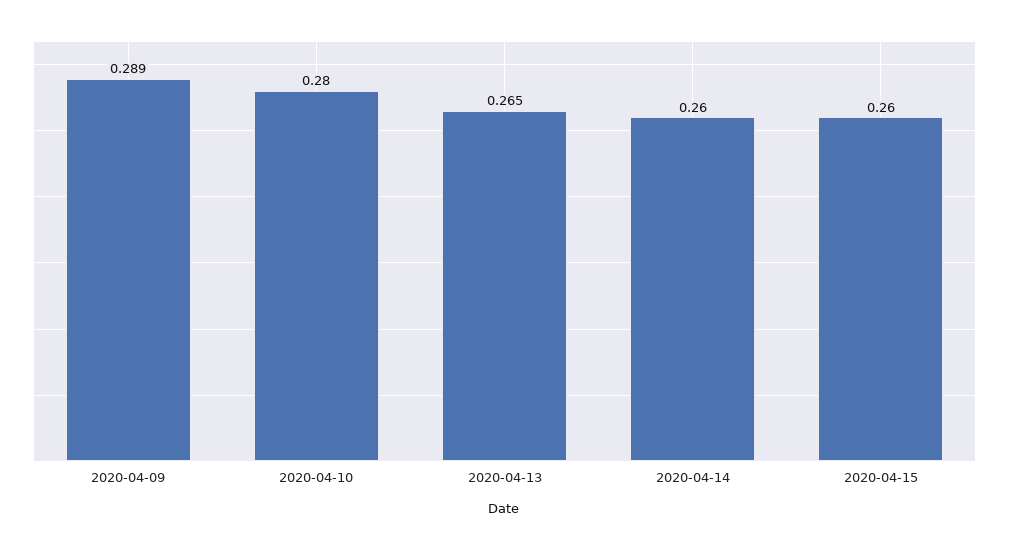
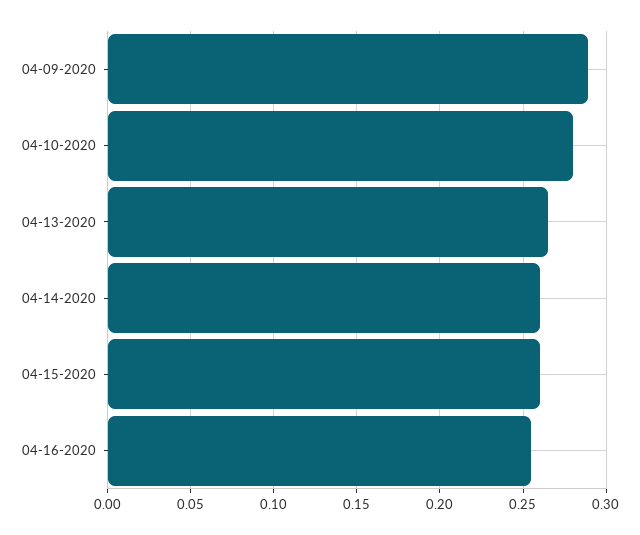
04-16-2020: none -> 0.255

